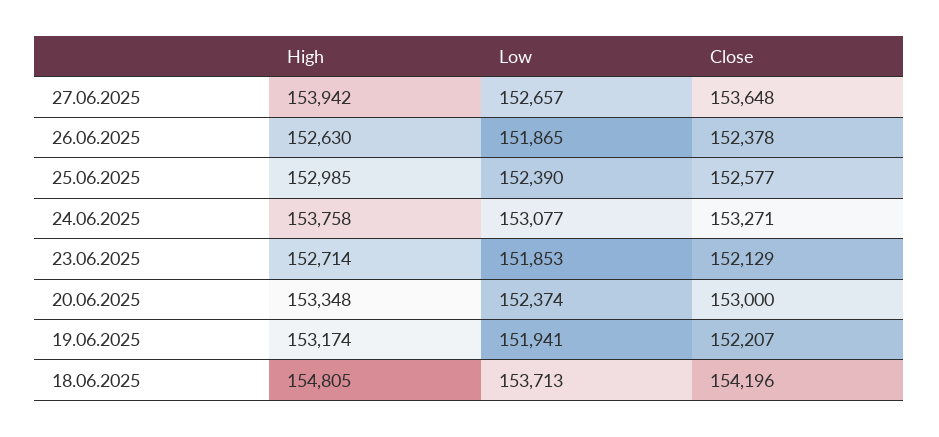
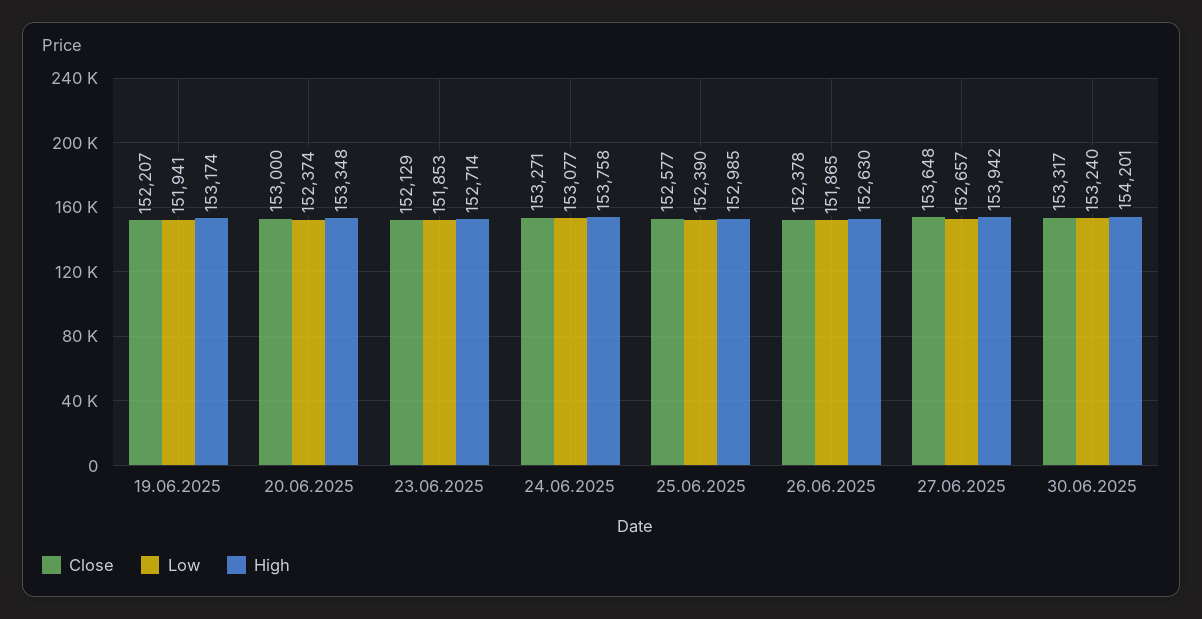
High, 18.06.2025: 154805 -> none
Low, 18.06.2025: 153713 -> none
Close, 18.06.2025: 154196 -> none
Close, 30.06.2025: none -> 153317
Low, 30.06.2025: none -> 153240
High, 30.06.2025: none -> 154201

